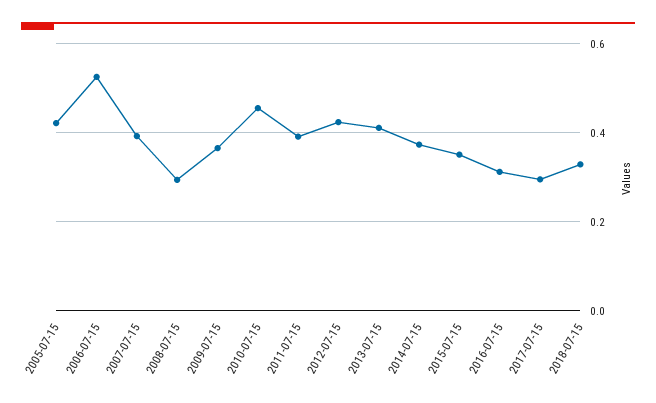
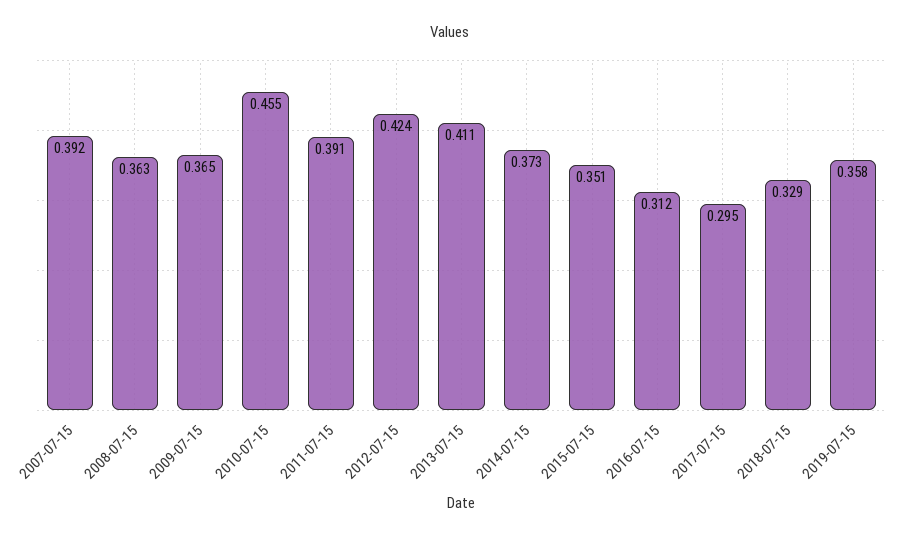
2005-07-15: 0.42 -> none
2006-07-15: 0.52 -> none
2008-07-15: 0.3 -> 0.363
2019-07-15: none -> 0.358

